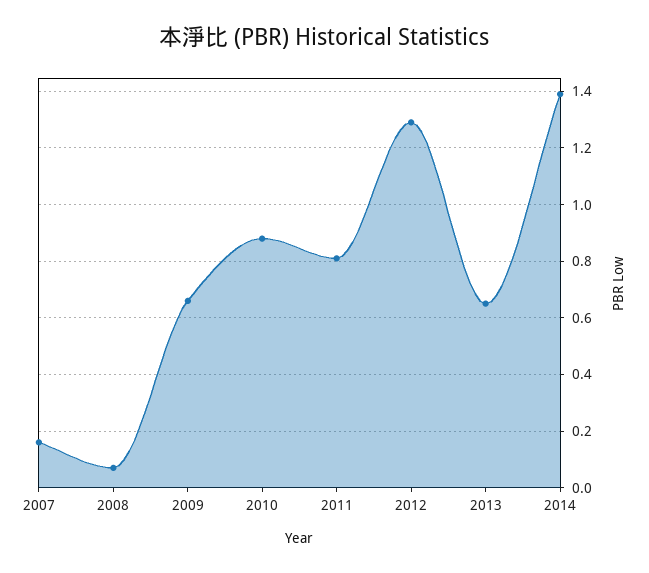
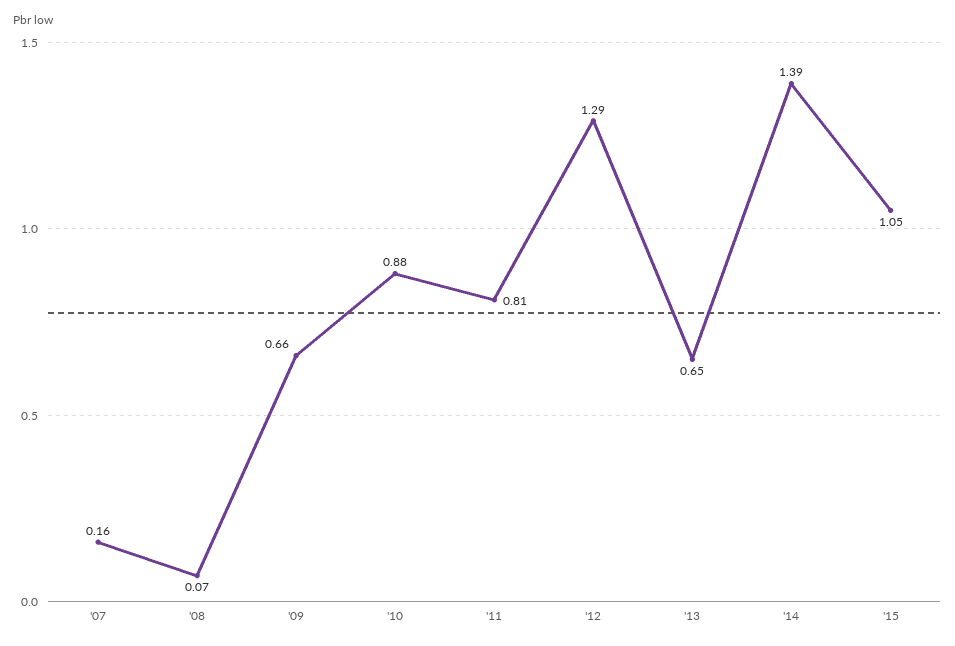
'15: none -> 1.05

